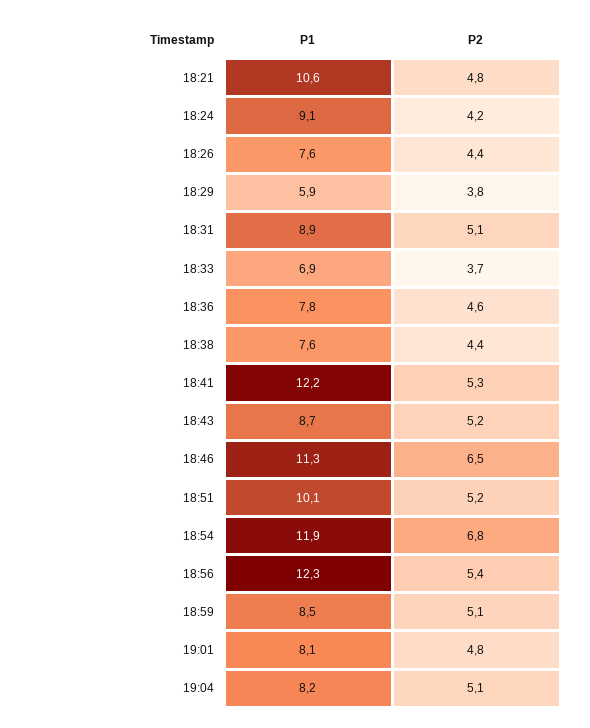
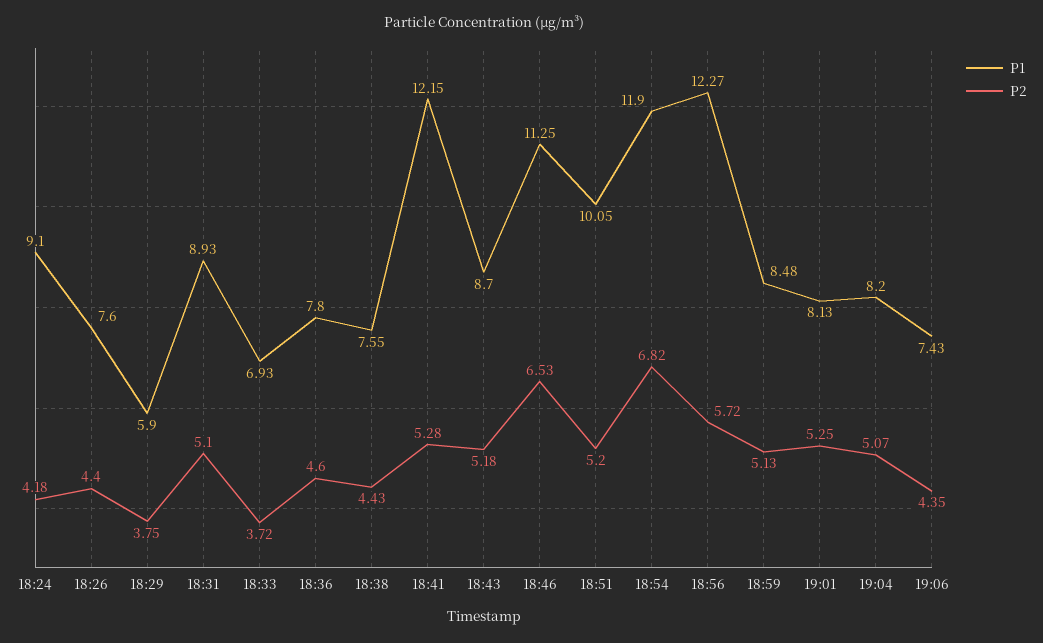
P1, 18:21: 10.6 -> none
P2, 18:21: 4.8 -> none
P2, 18:56: 5.4 -> 5.72
P2, 19:01: 4.8 -> 5.25
P1, 19:06: none -> 7.43
P2, 19:06: none -> 4.35

